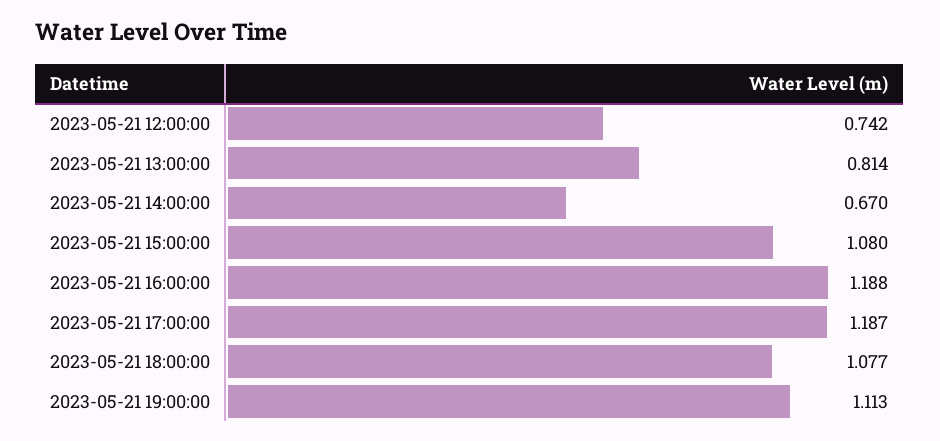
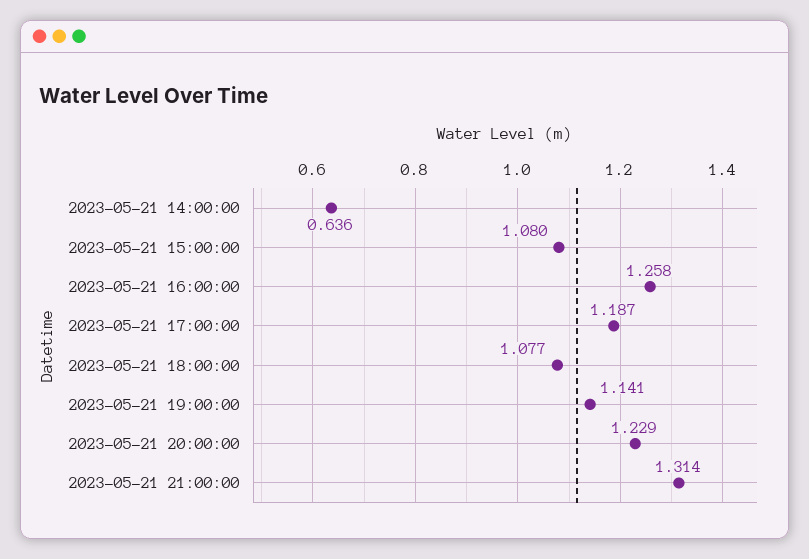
2023-05-21 12:00:00: 0.742 -> none
2023-05-21 13:00:00: 0.814 -> none
2023-05-21 14:00:00: 0.67 -> 0.636
2023-05-21 16:00:00: 1.188 -> 1.258
2023-05-21 19:00:00: 1.113 -> 1.141
2023-05-21 20:00:00: none -> 1.229
2023-05-21 21:00:00: none -> 1.314

